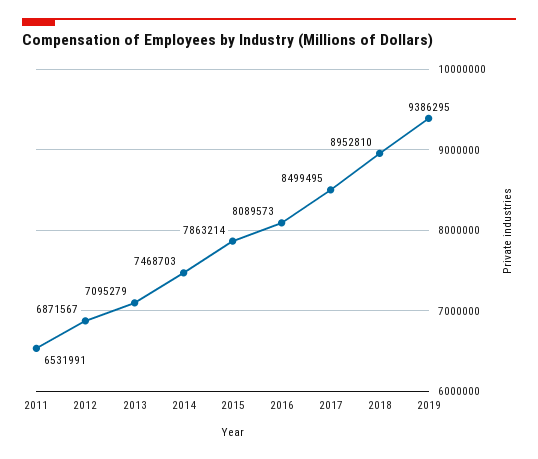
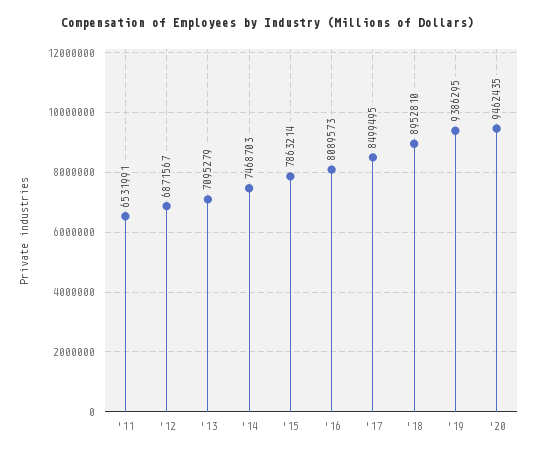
'20: none -> 9462435

